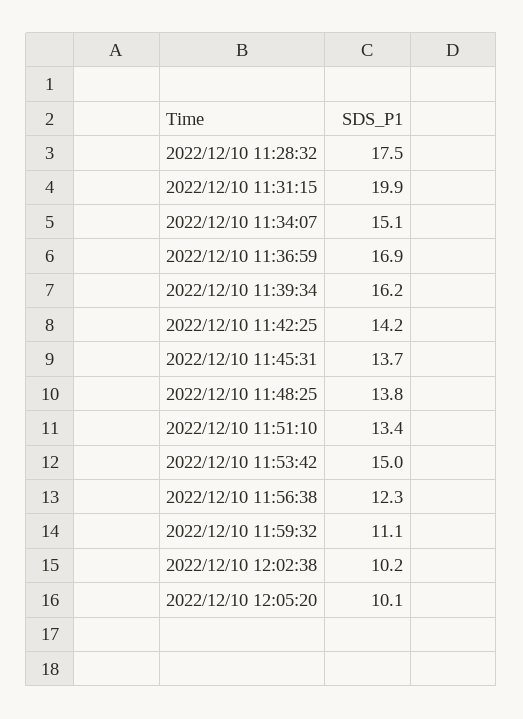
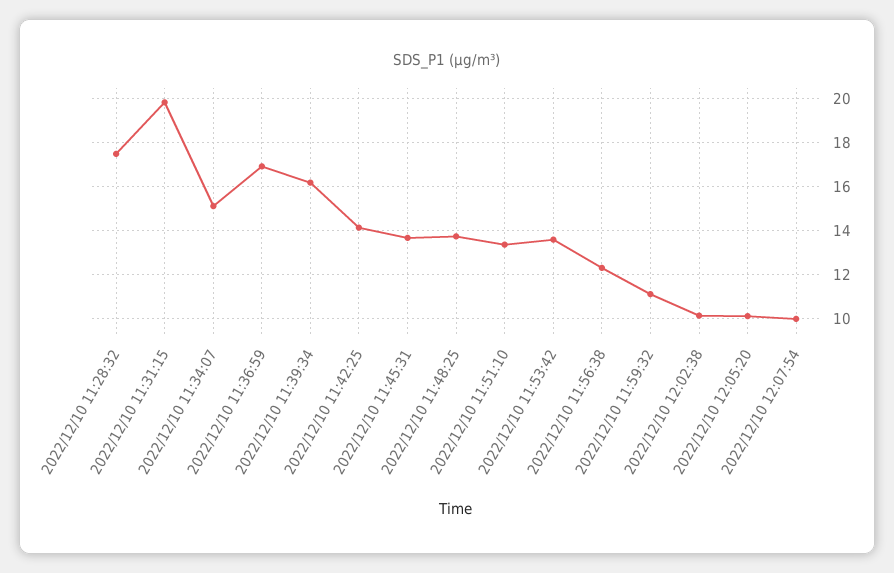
2022/12/10 11:53:42: 15 -> 13.5
2022/12/10 12:07:54: none -> 10

